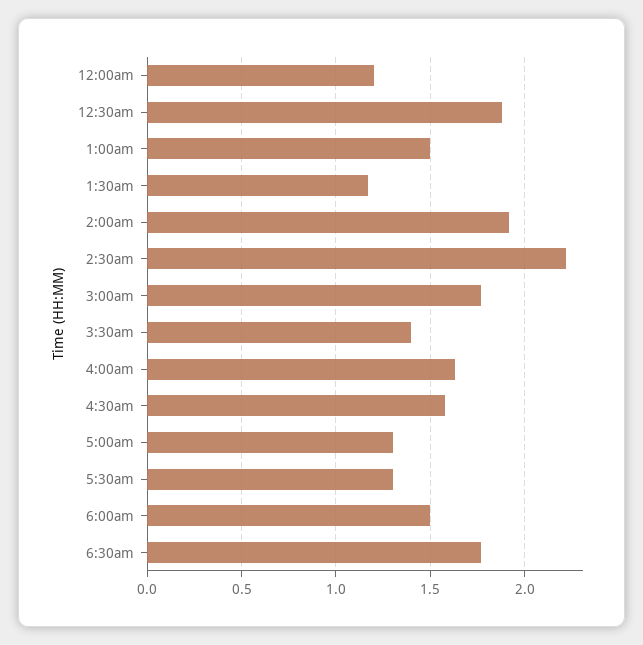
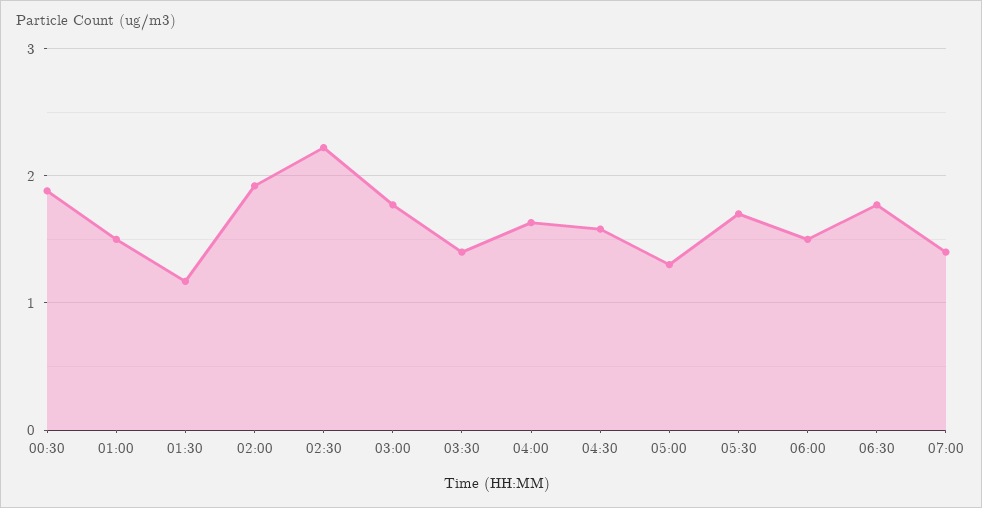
12:00am: 1.2 -> none
5:30am: 1.3 -> 1.7
07:00: none -> 1.4

